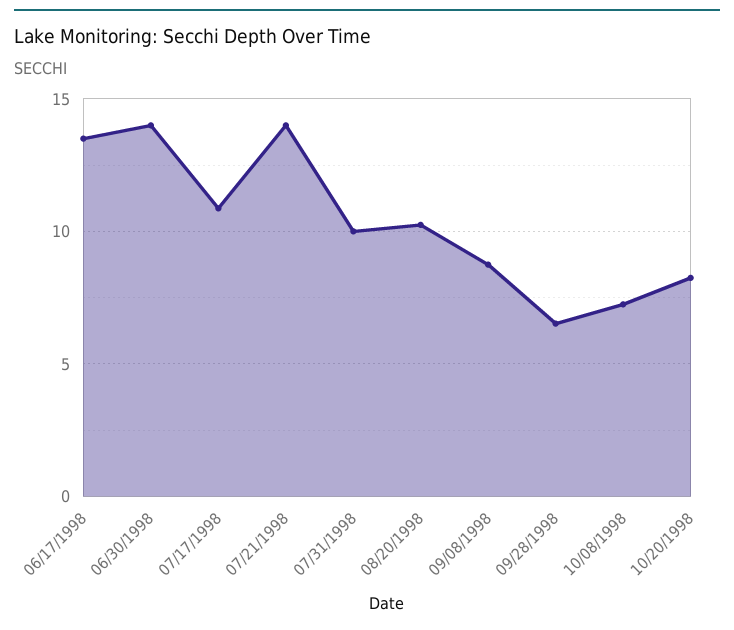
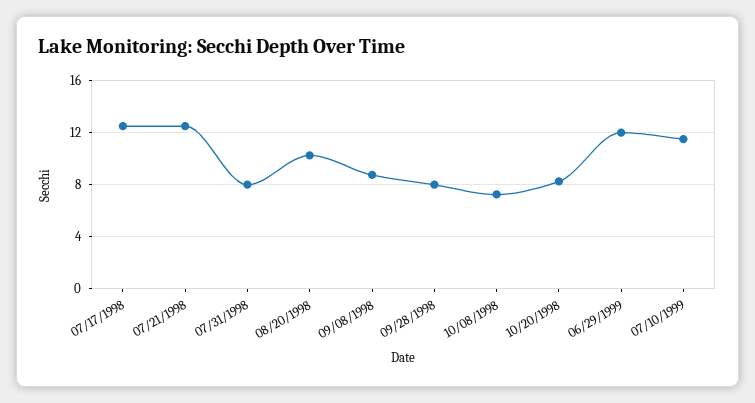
06/17/1998: 13.5 -> none
06/30/1998: 14 -> none
07/17/1998: 11 -> 12.5
07/21/1998: 14 -> 12.5
07/31/1998: 10 -> 8
09/28/1998: 6.5 -> 8
06/29/1999: none -> 12
07/10/1999: none -> 11.5

